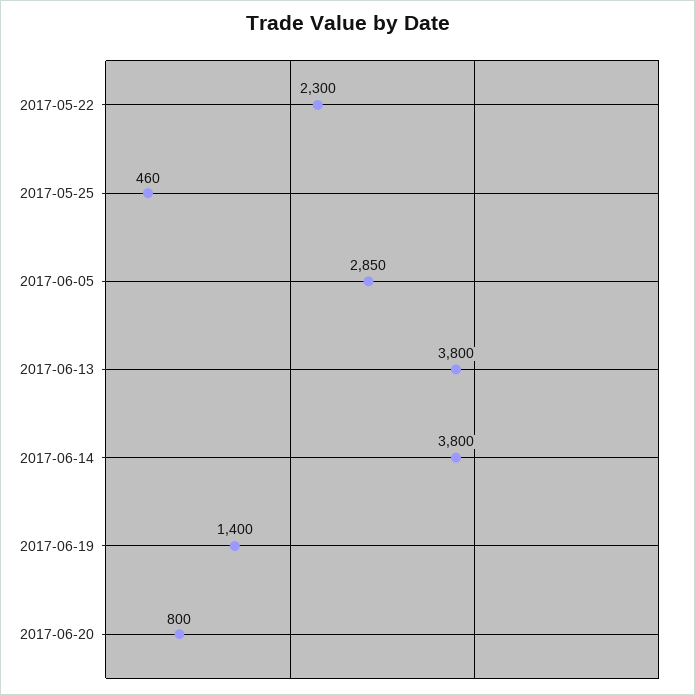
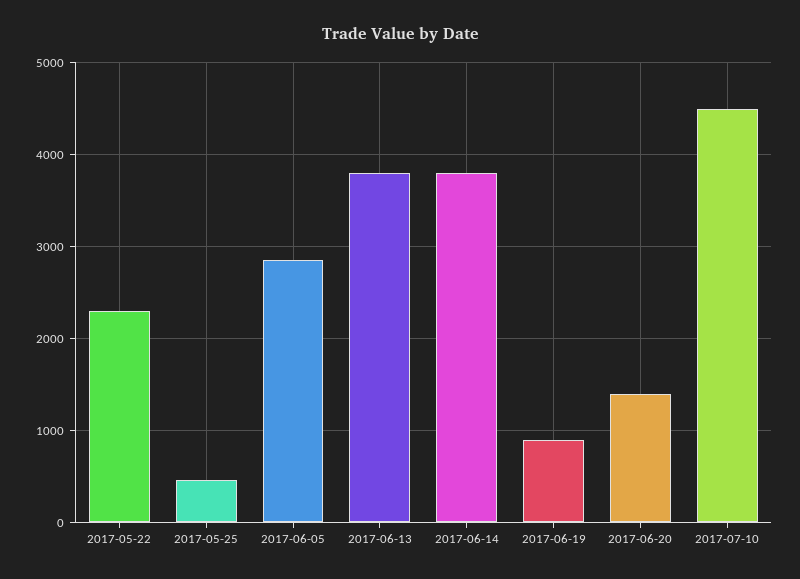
2017-06-19: 1400 -> 900
2017-06-20: 800 -> 1400
2017-07-10: none -> 4500

